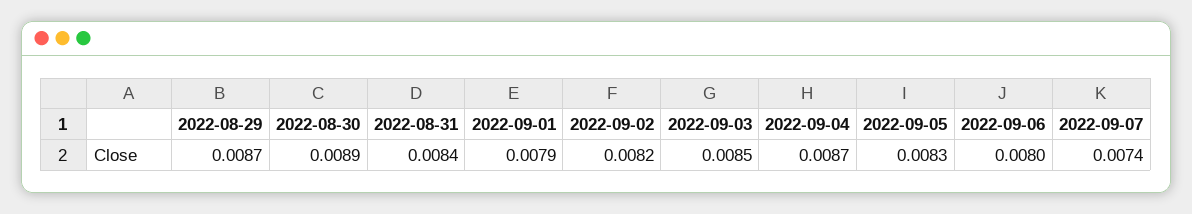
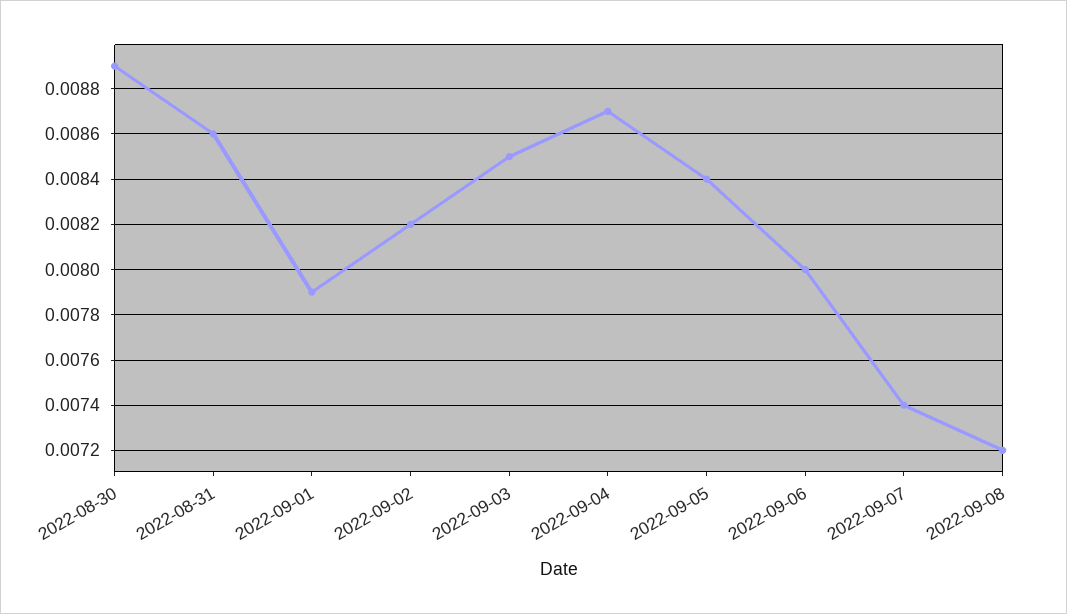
2022-08-29: 0.0087 -> none
2022-08-31: 0.0084 -> 0.0086
2022-09-05: 0.0083 -> 0.0084
2022-09-08: none -> 0.0072

